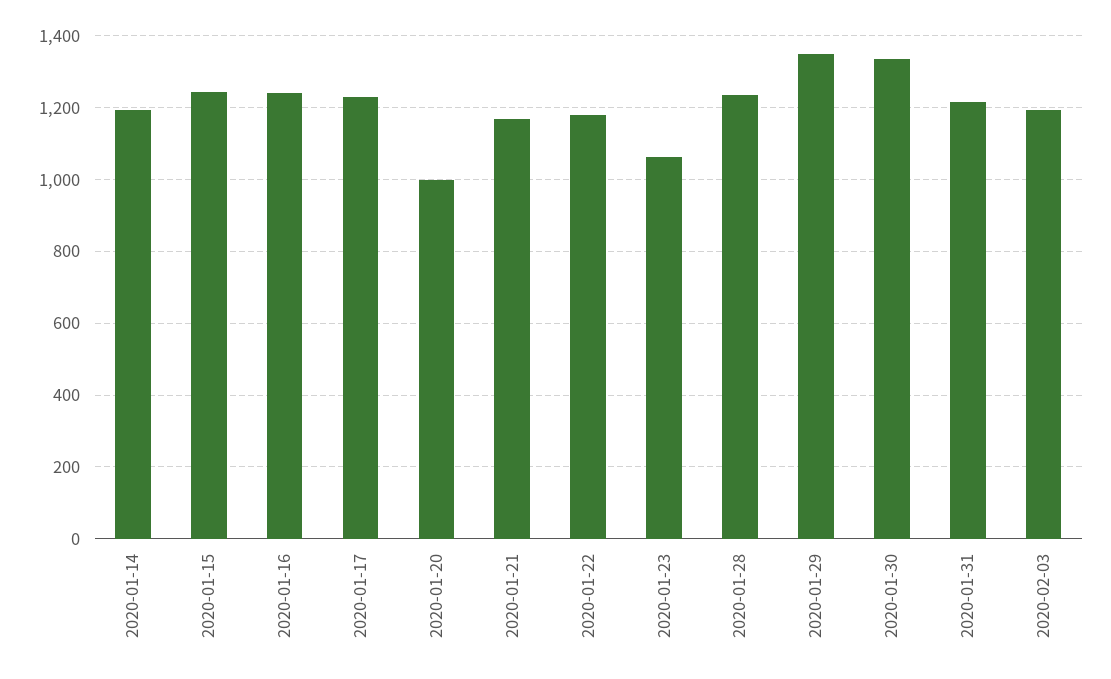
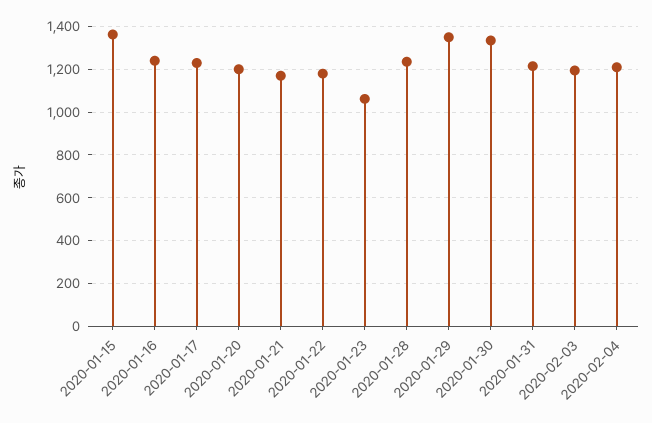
2020-01-14: 1200 -> none
2020-01-15: 1240 -> 1350
2020-01-20: 1000 -> 1200
2020-02-04: none -> 1200

